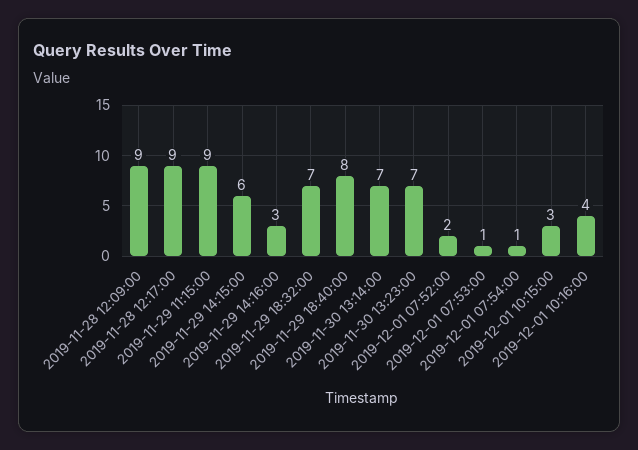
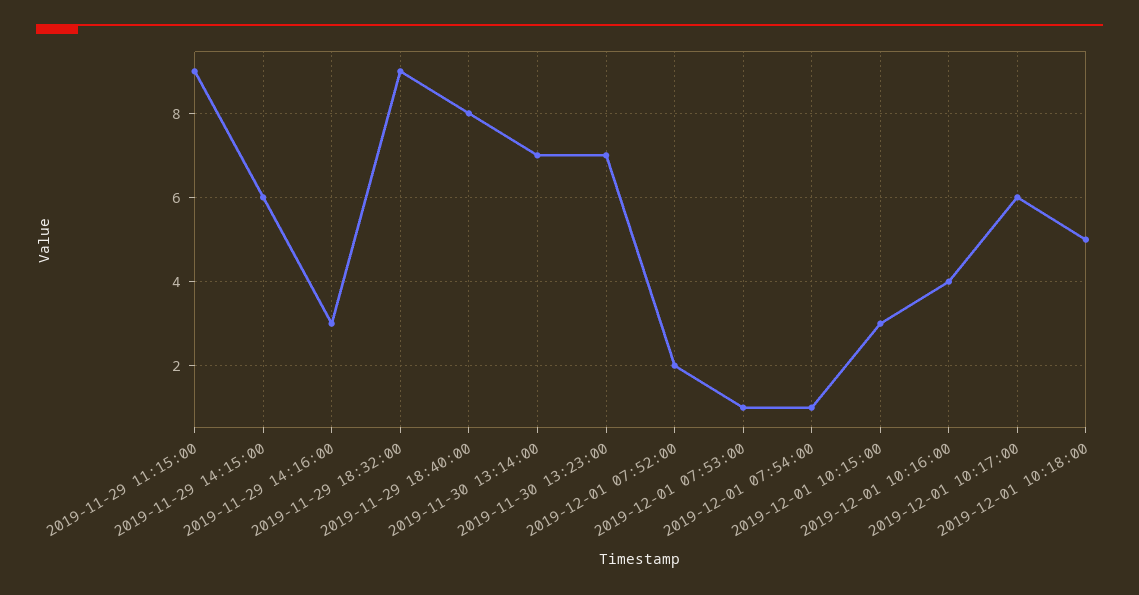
2019-11-28 12:09:00: 9 -> none
2019-11-28 12:17:00: 9 -> none
2019-11-29 18:32:00: 7 -> 9
2019-12-01 10:17:00: none -> 6
2019-12-01 10:18:00: none -> 5

